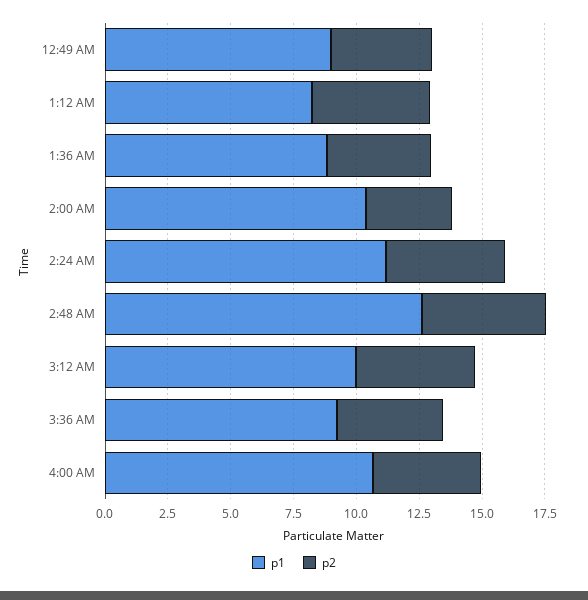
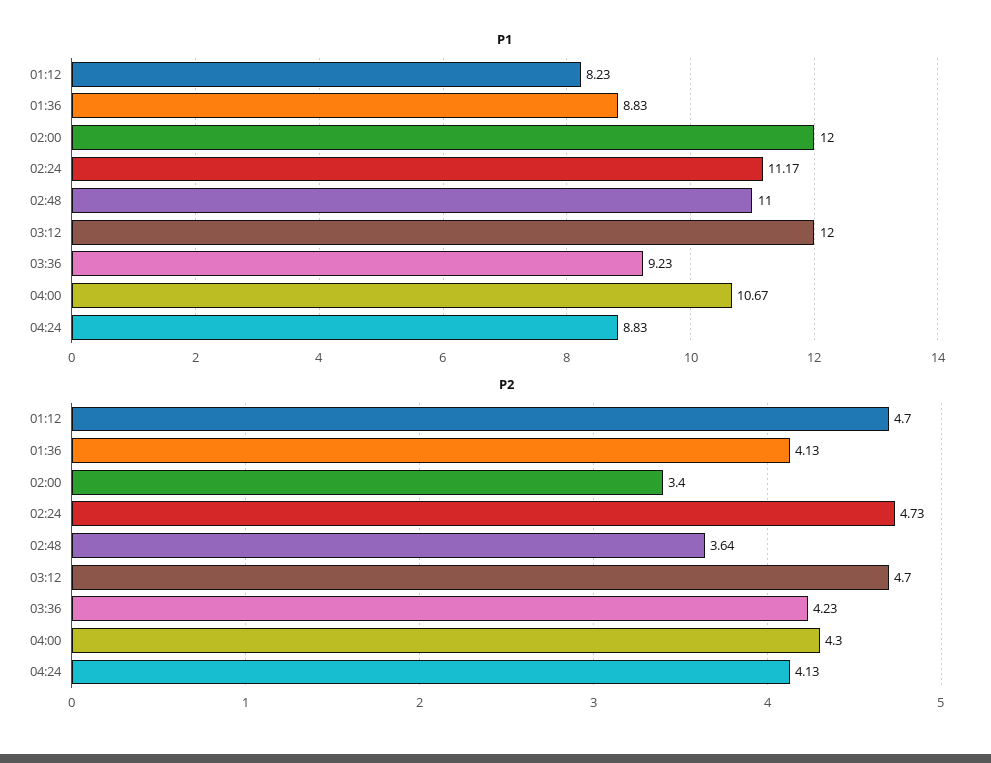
p1, 12:49 AM: 9 -> none
p2, 12:49 AM: 4 -> none
p1, 2:00 AM: 10.5 -> 12
p1, 2:48 AM: 12.5 -> 11
p2, 2:48 AM: 5 -> 3.64
p1, 3:12 AM: 10 -> 12
p1, 04:24: none -> 8.83
p2, 04:24: none -> 4.13

